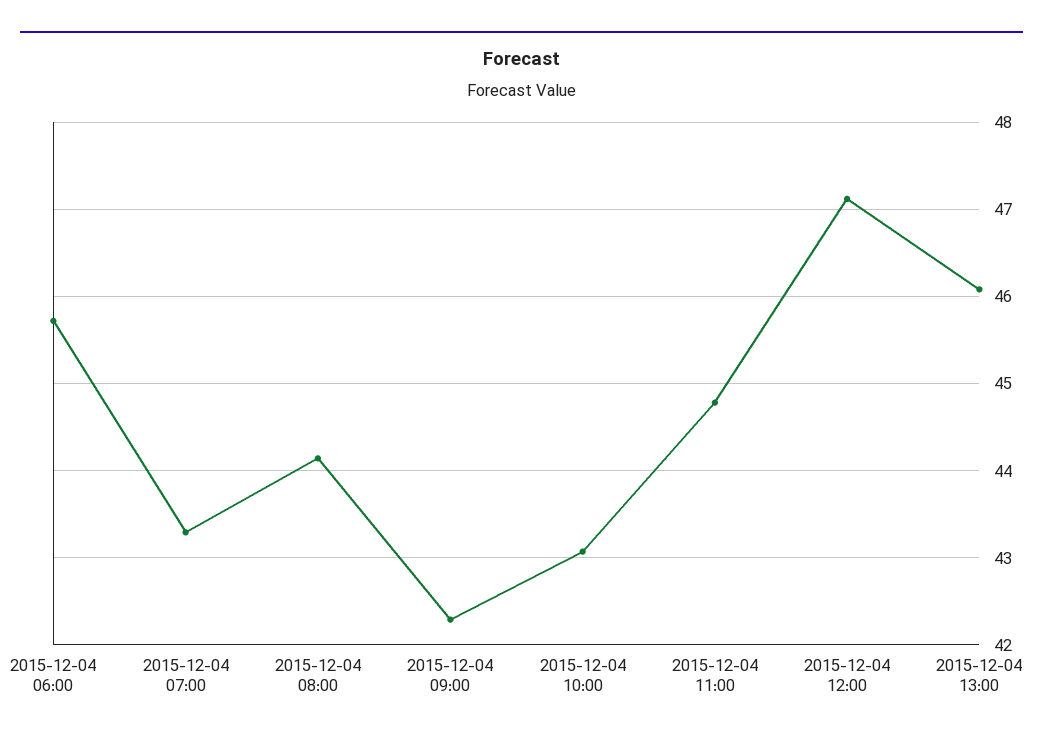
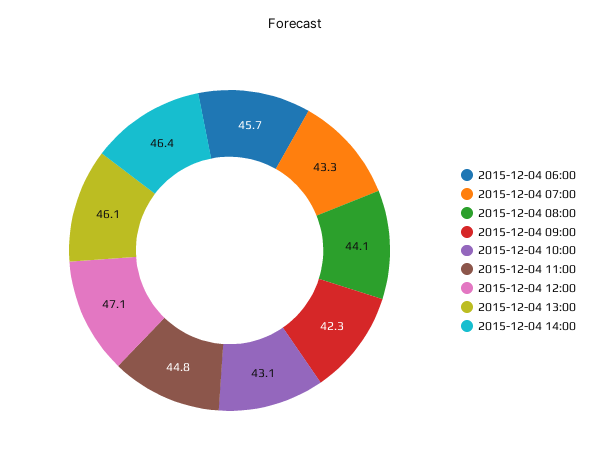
2015-12-04 14:00: none -> 46.4

